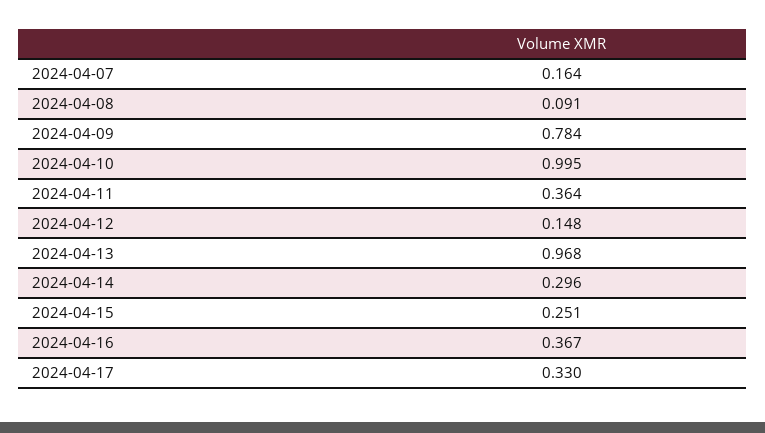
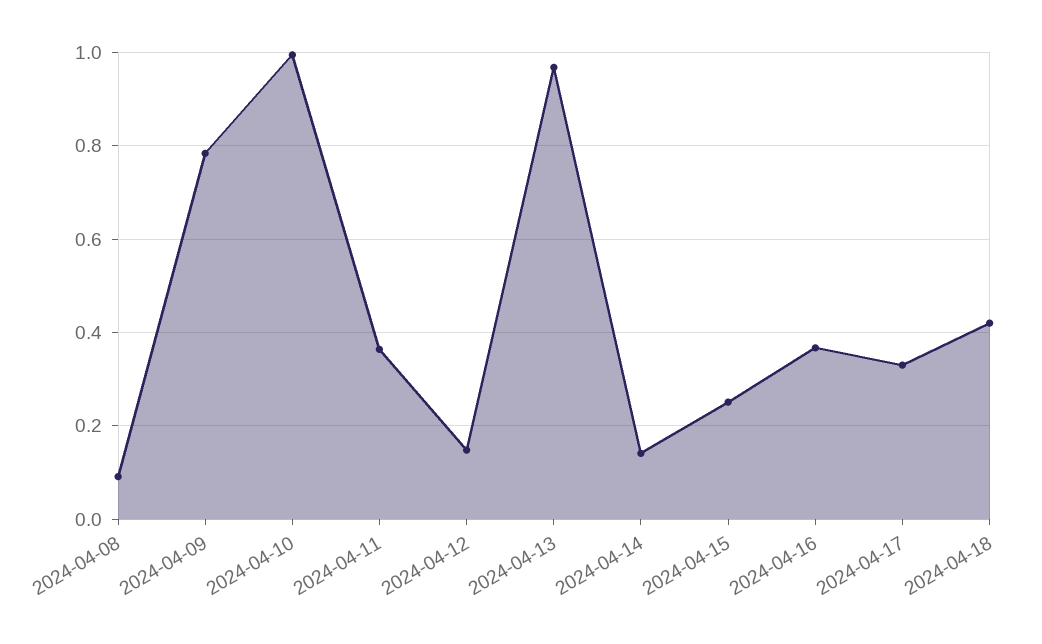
2024-04-07: 0.164 -> none
2024-04-14: 0.296 -> 0.14
2024-04-18: none -> 0.42

